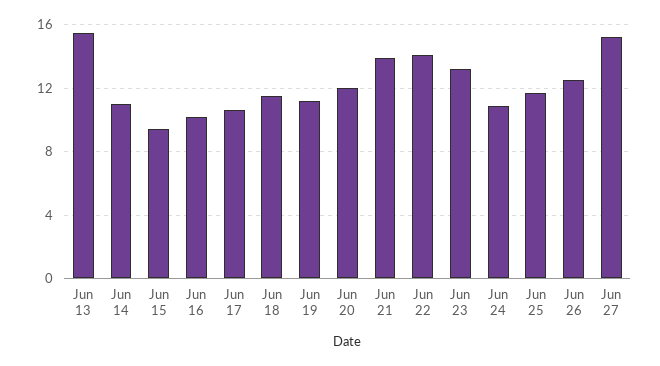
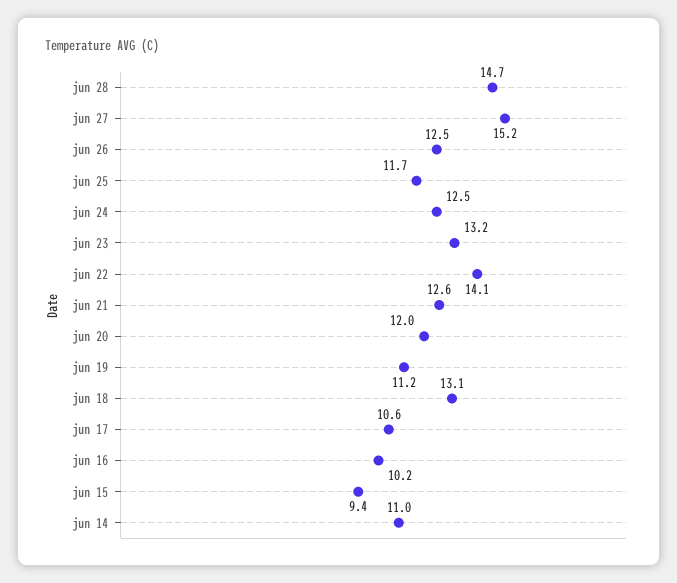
Jun 13: 15.5 -> none
Jun 18: 11.5 -> 13.1
Jun 21: 14 -> 12.6
Jun 24: 11 -> 12.5
jun 28: none -> 14.7

